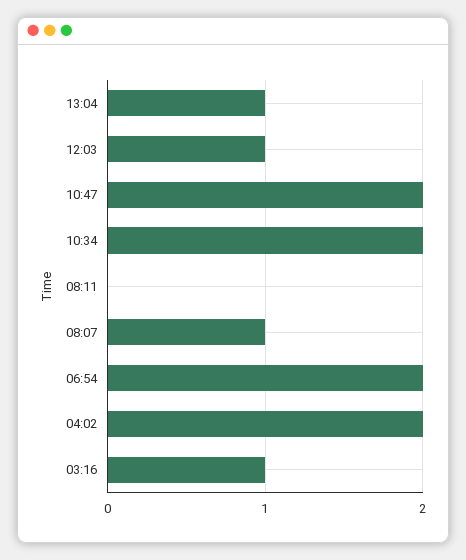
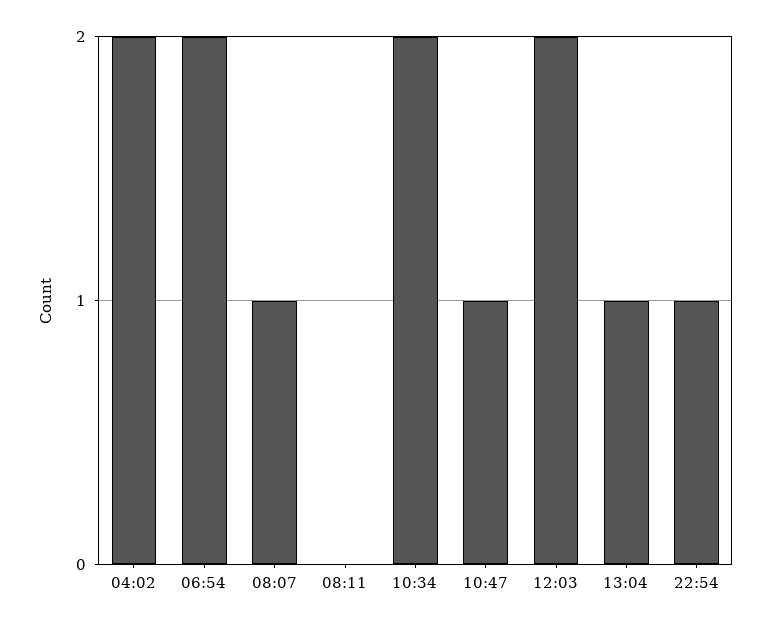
12:03: 1 -> 2
10:47: 2 -> 1
03:16: 1 -> none
22:54: none -> 1

